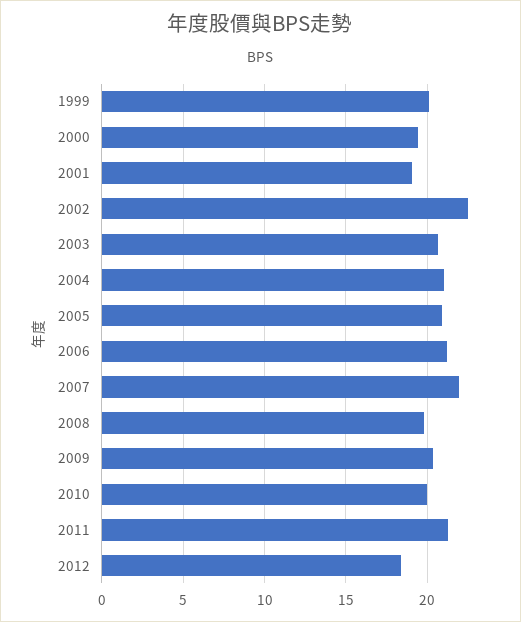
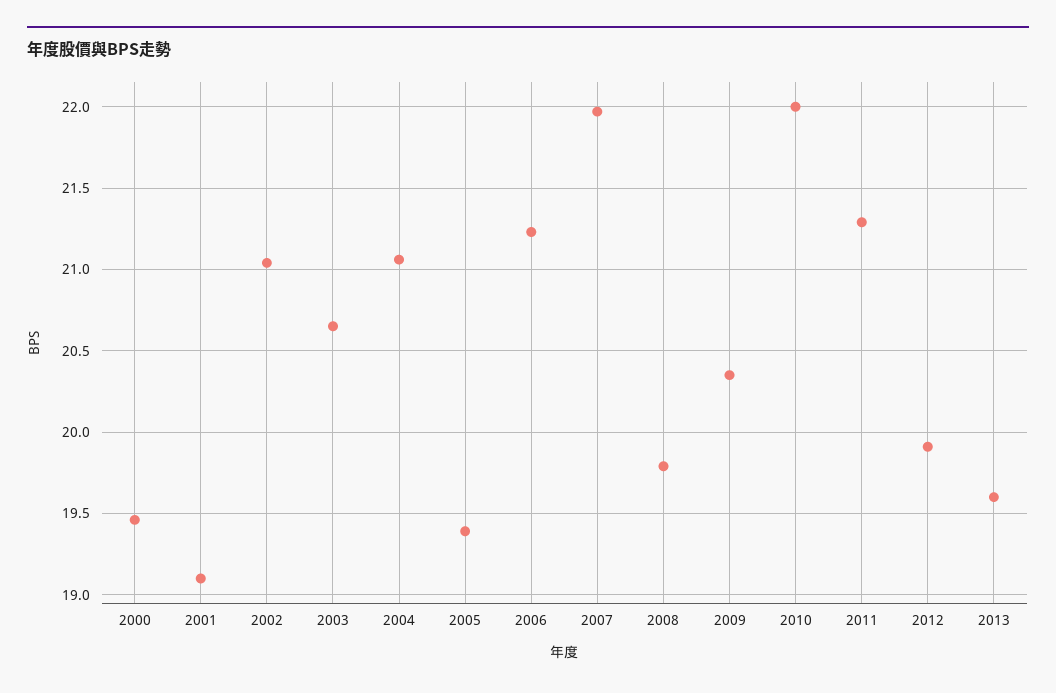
1999: 20 -> none
2002: 22.5 -> 21.05
2005: 21 -> 19.4
2010: 20 -> 22
2012: 18.5 -> 19.9
2013: none -> 19.6

